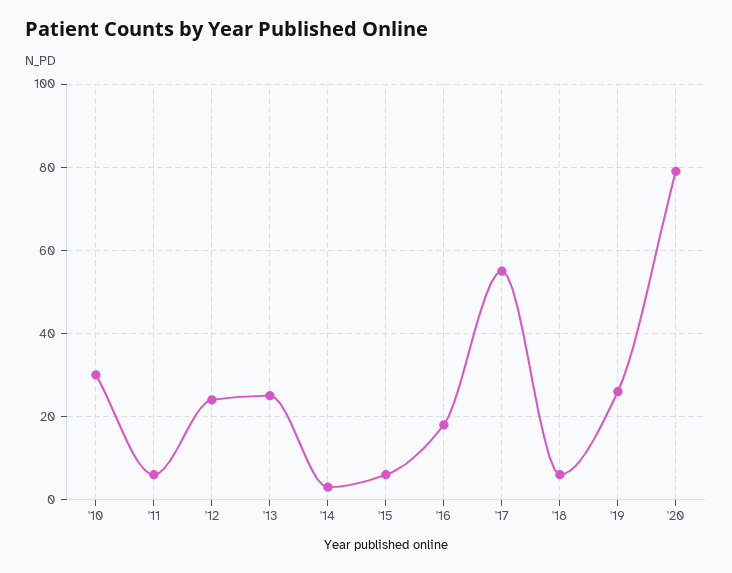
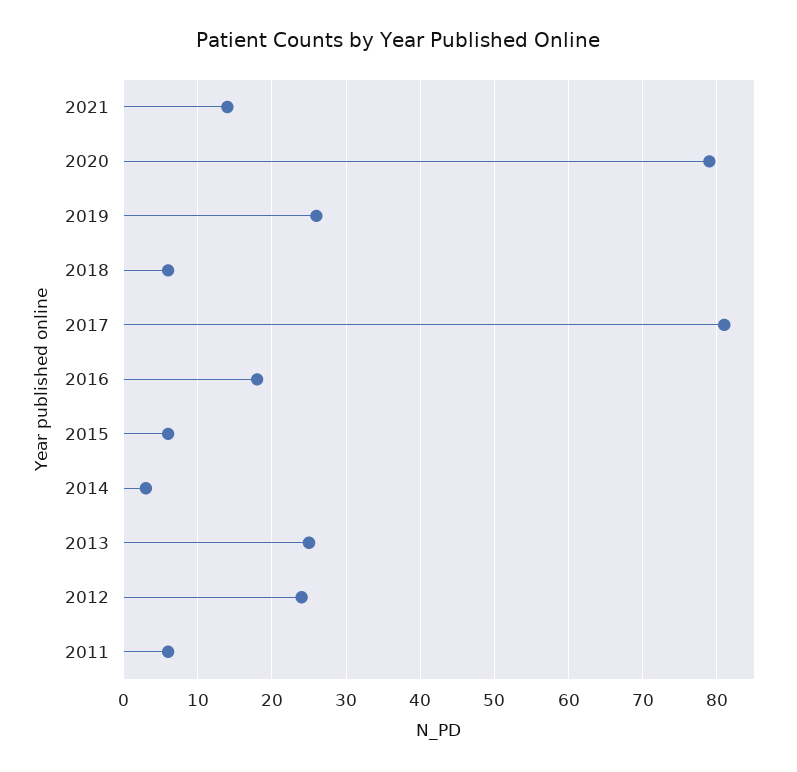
'10: 30 -> none
'17: 55 -> 81
2021: none -> 14

